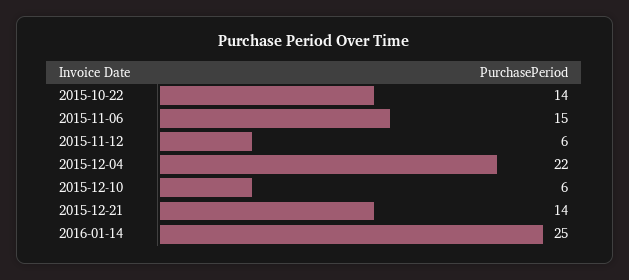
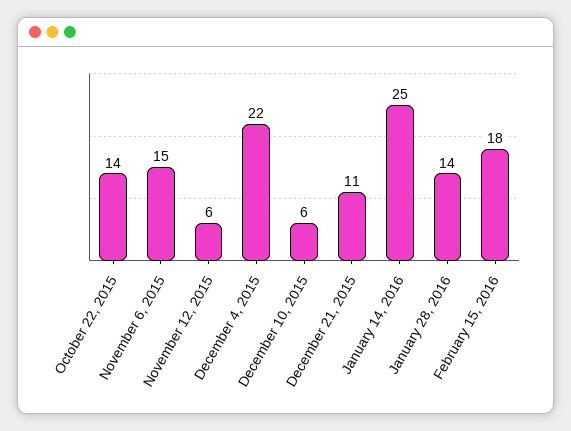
2015-12-21: 14 -> 11
January 28, 2016: none -> 14
February 15, 2016: none -> 18

